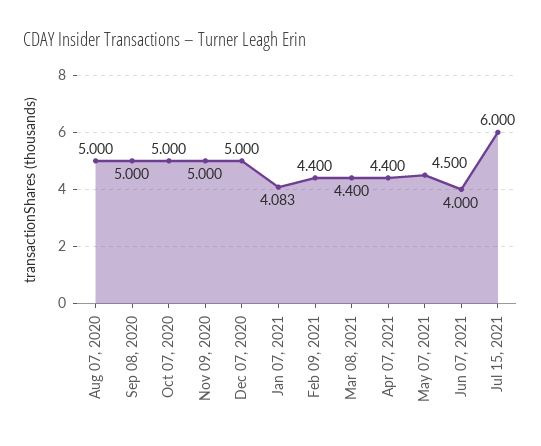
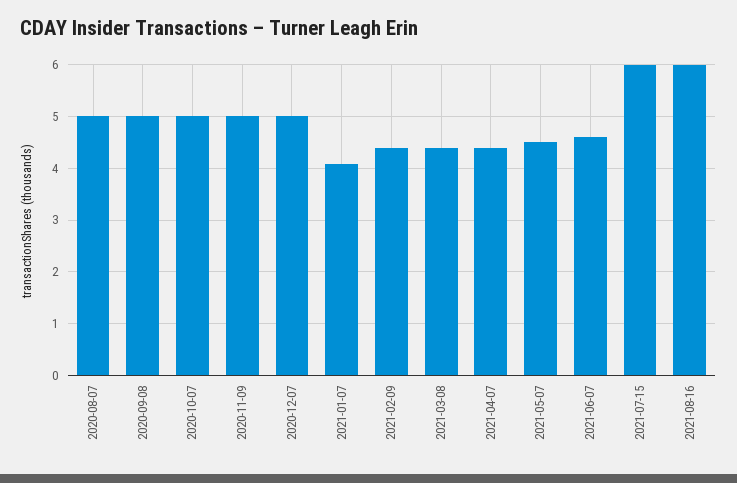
Jun 07, 2021: 4 -> 4.6
2021-08-16: none -> 6

